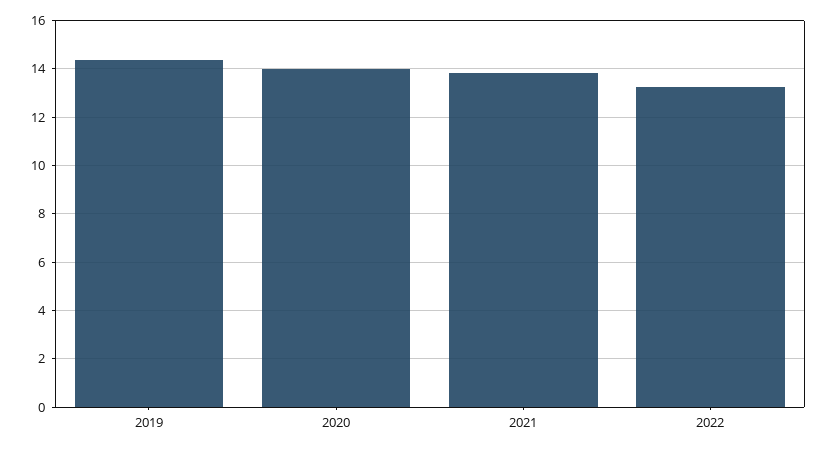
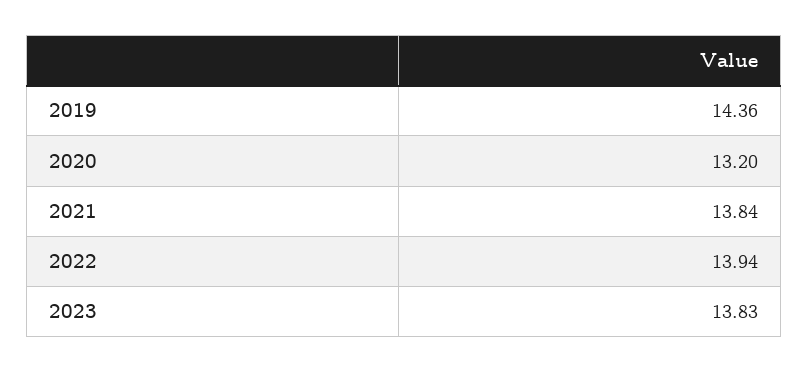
2020: 14 -> 13.2
2022: 13.25 -> 13.94
2023: none -> 13.83

